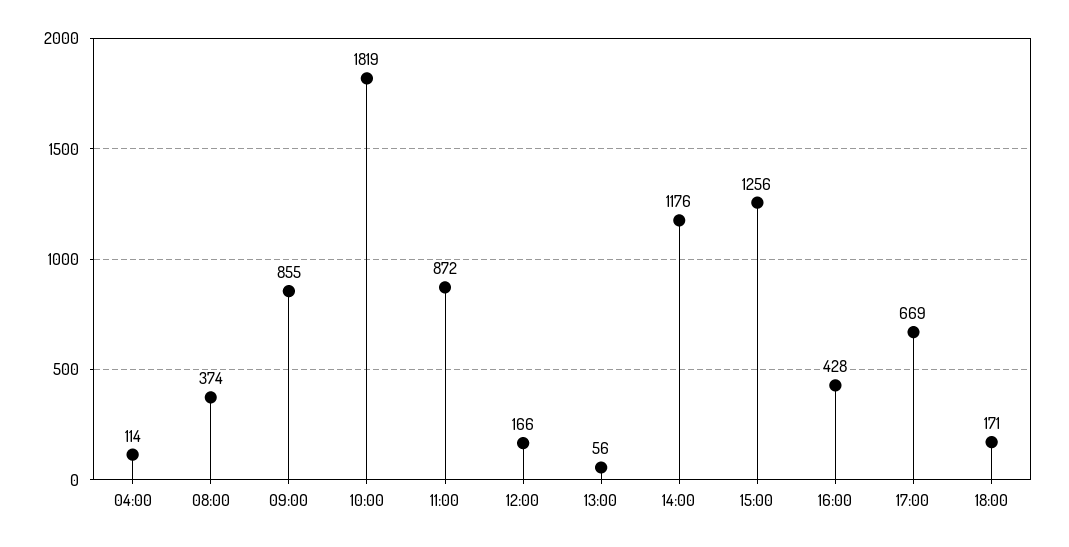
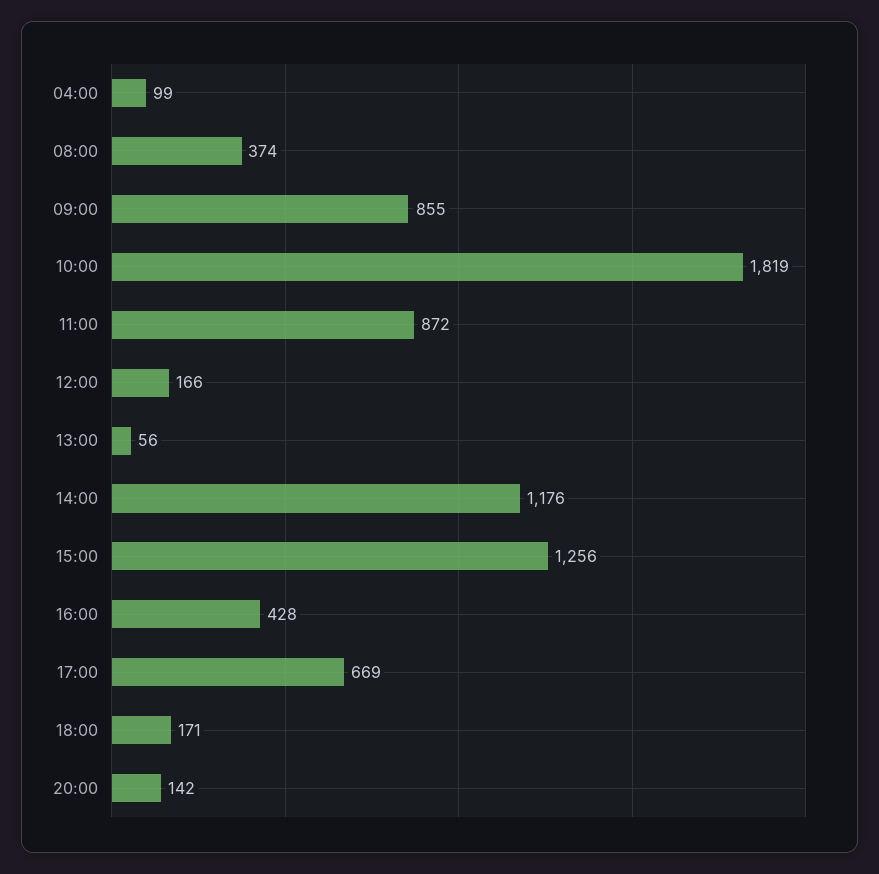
04:00: 114 -> 99
20:00: none -> 142

